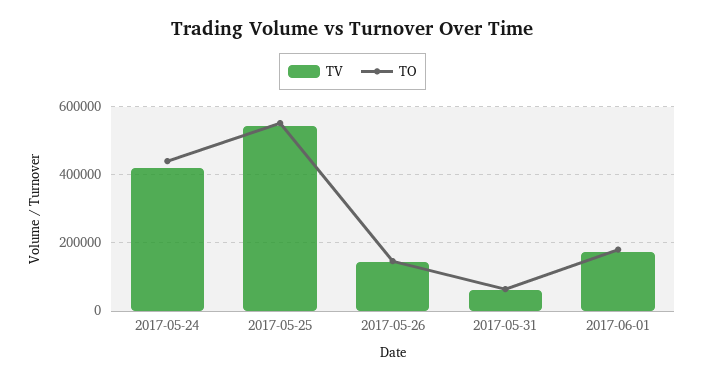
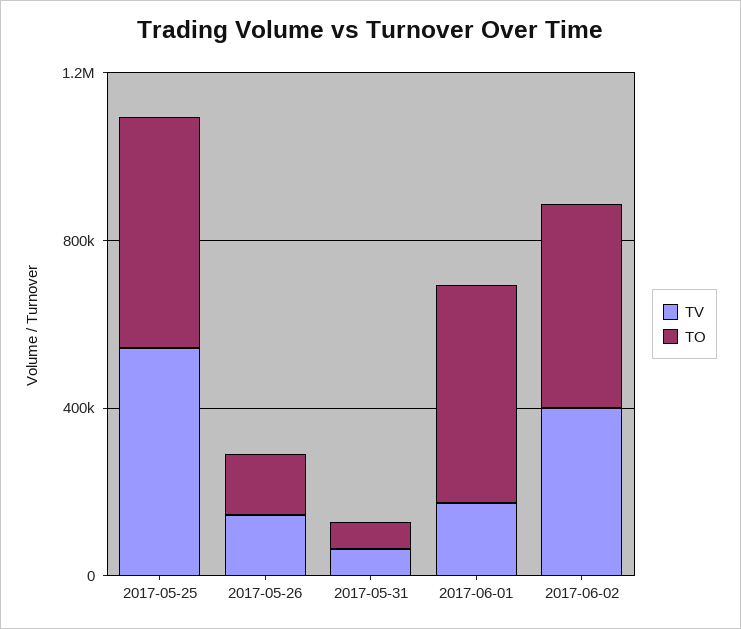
TV, 2017-05-24: 420000 -> none
TO, 2017-05-24: 440000 -> none
TO, 2017-06-01: 180000 -> 500000
TV, 2017-06-02: none -> 400000
TO, 2017-06-02: none -> 500000

